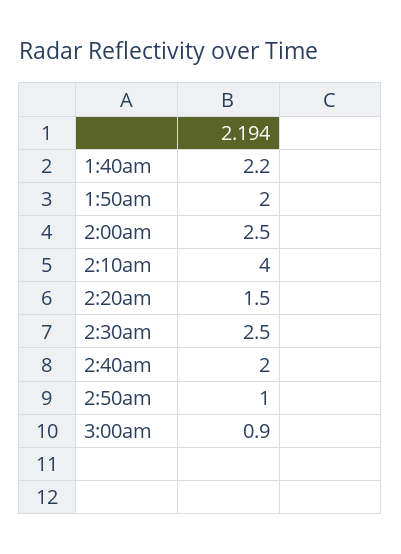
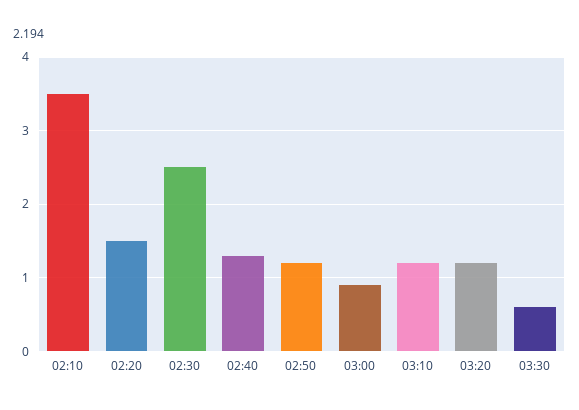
1:40am: 2.2 -> none
1:50am: 2 -> none
2:00am: 2.5 -> none
2:10am: 4 -> 3.5
2:40am: 2 -> 1.3
2:50am: 1 -> 1.2
03:10: none -> 1.2
03:20: none -> 1.2
03:30: none -> 0.6

